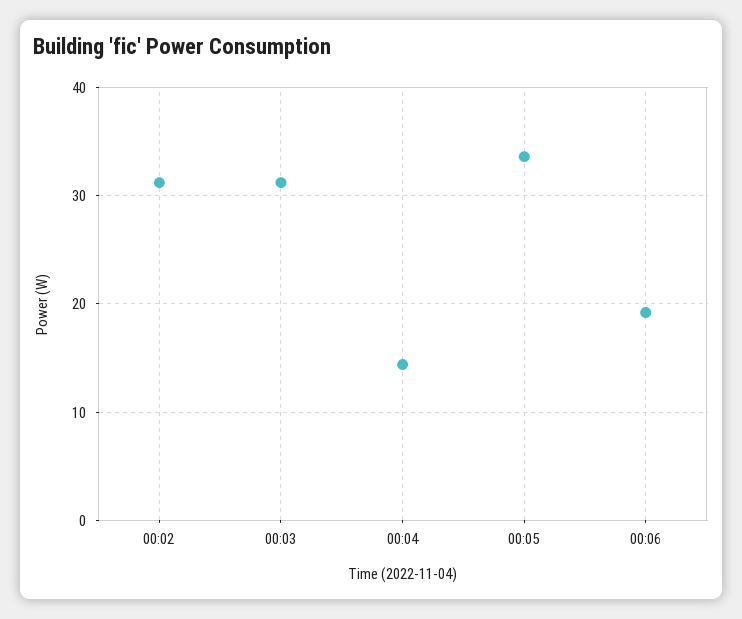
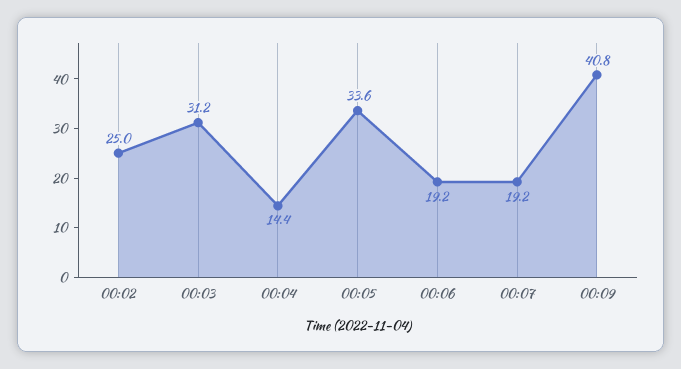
00:02: 31 -> 25
00:07: none -> 19.2
00:09: none -> 40.8

